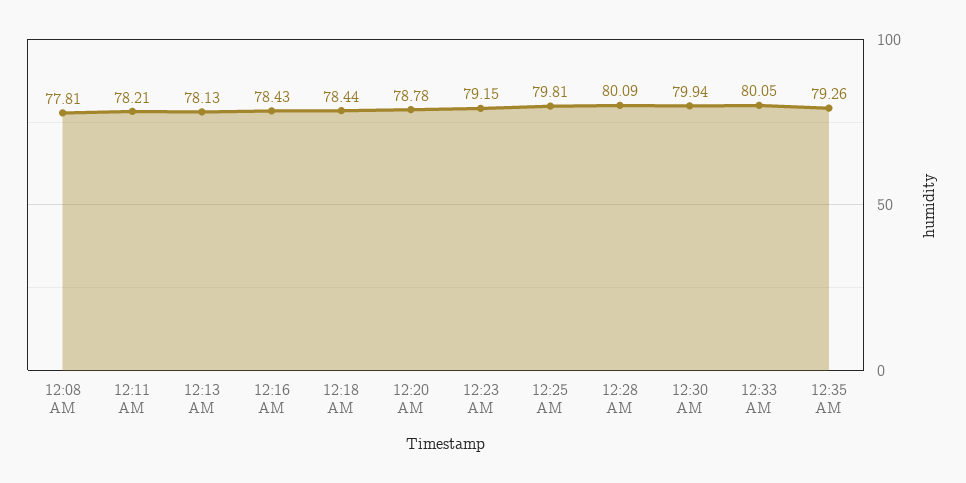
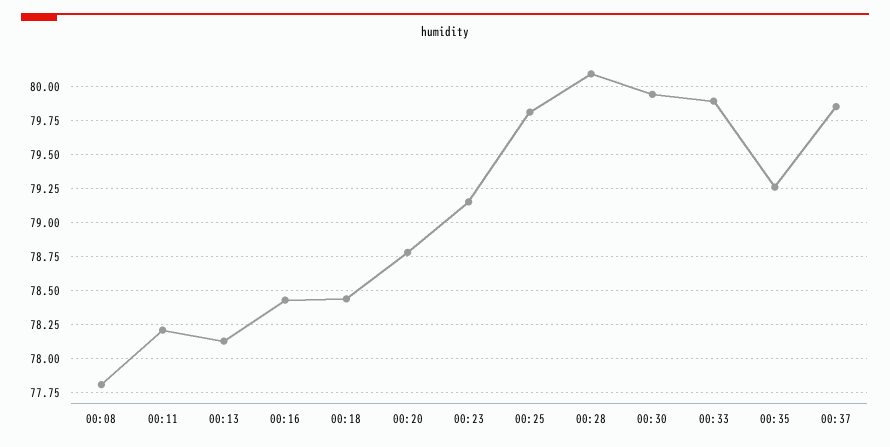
12:33 AM: 80.05 -> 79.9
00:37: none -> 79.85

